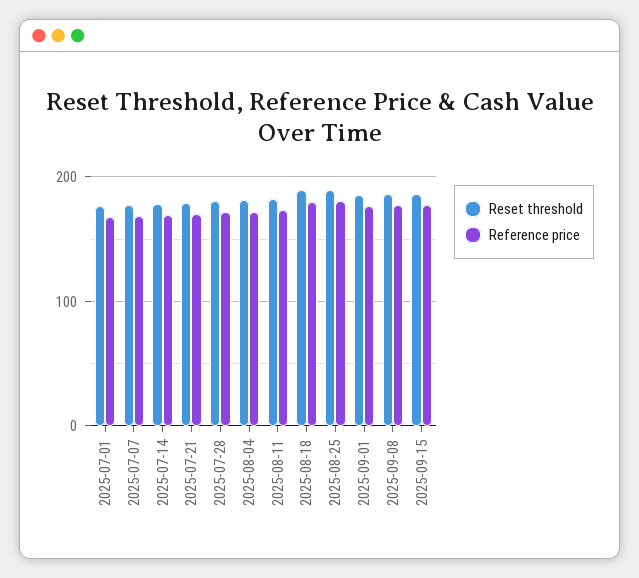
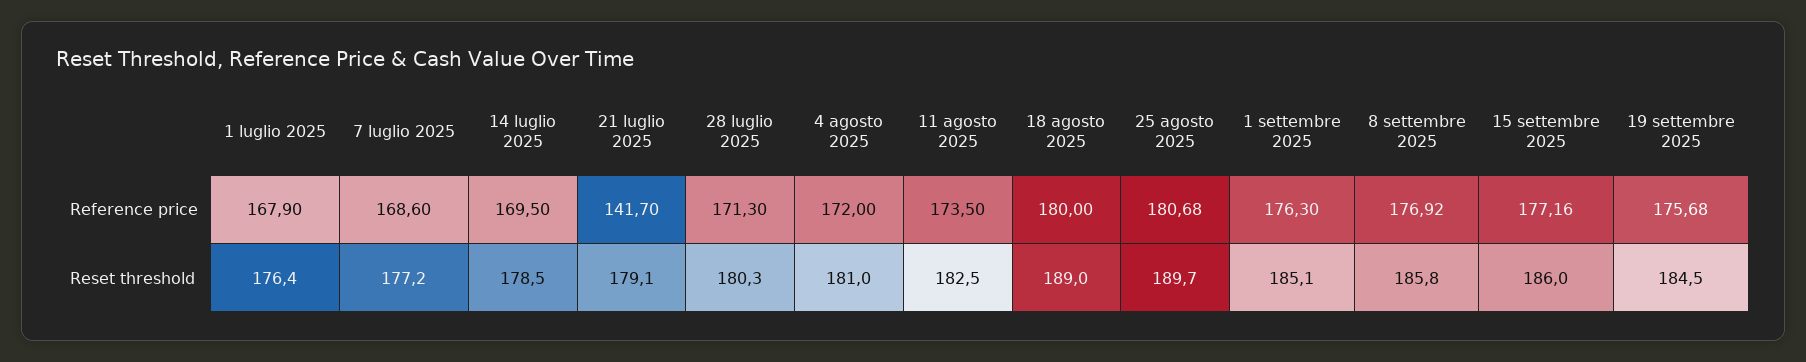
Reference price, 2025-07-21: 170 -> 141.7
Reference price, 19 settembre 2025: none -> 175.68
Reset threshold, 19 settembre 2025: none -> 184.5

